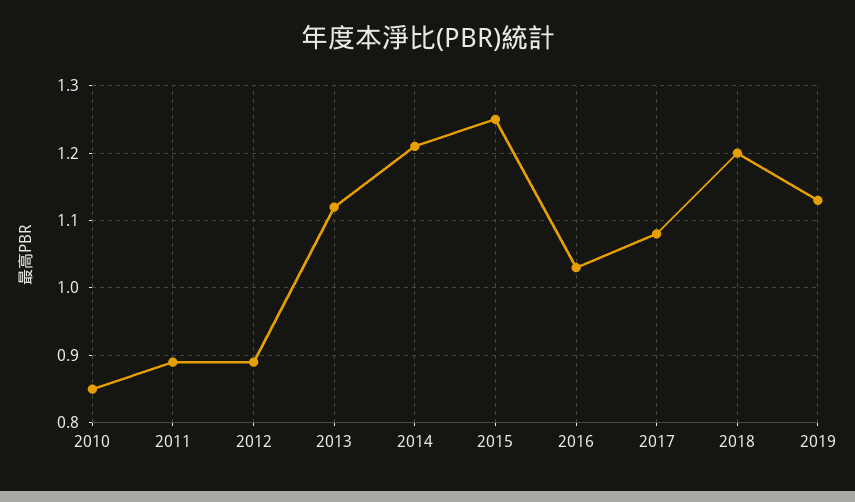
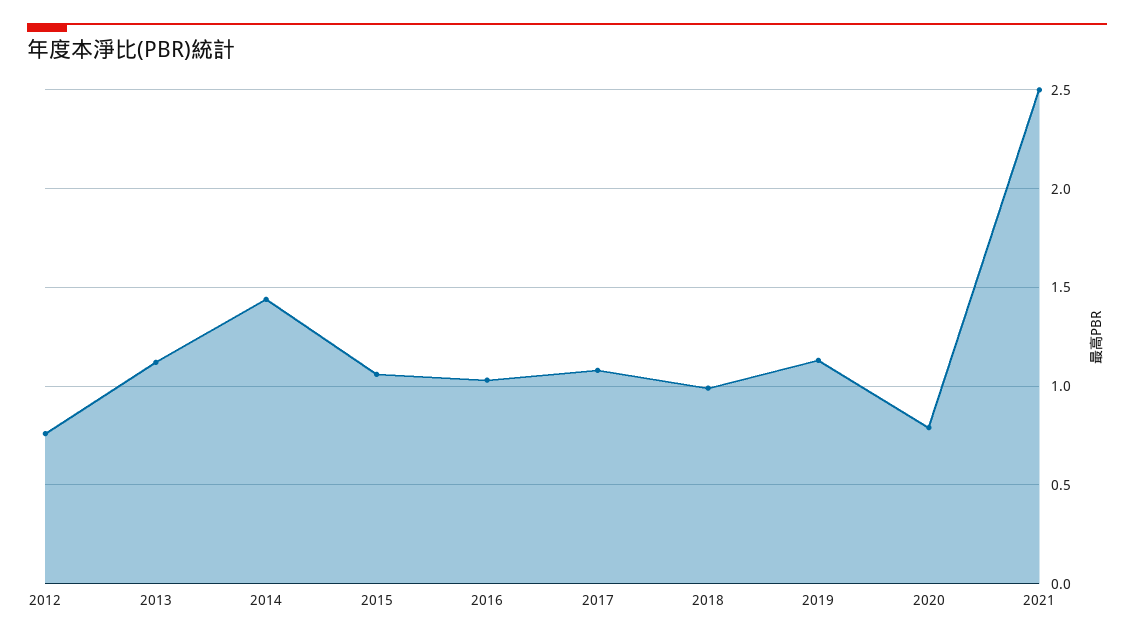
2010: 0.85 -> none
2011: 0.89 -> none
2012: 0.89 -> 0.75
2014: 1.21 -> 1.45
2015: 1.25 -> 1.05
2018: 1.2 -> 1
2020: none -> 0.8
2021: none -> 2.5

